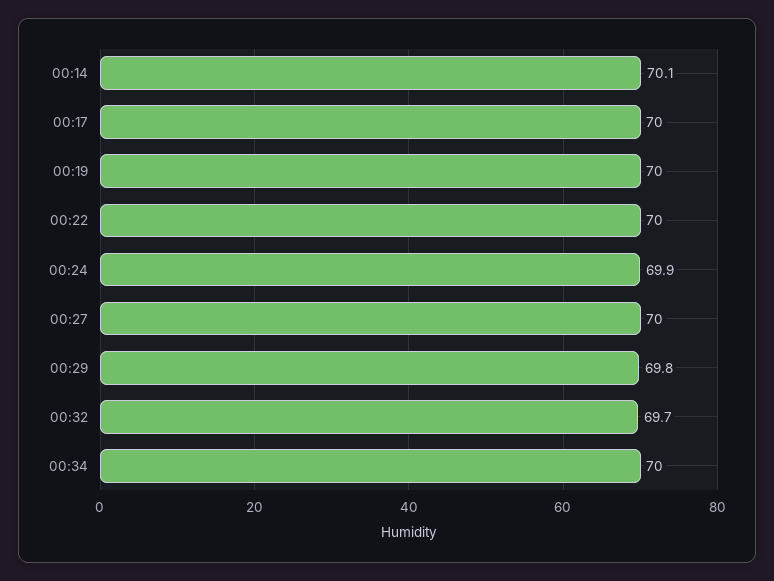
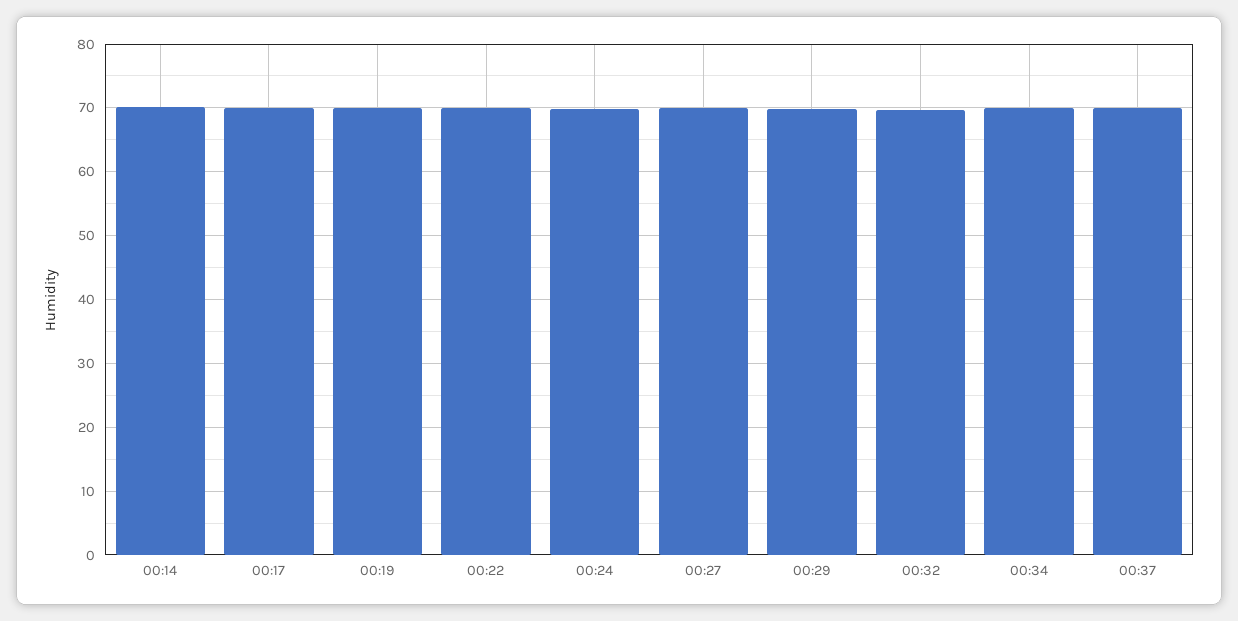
00:37: none -> 70

